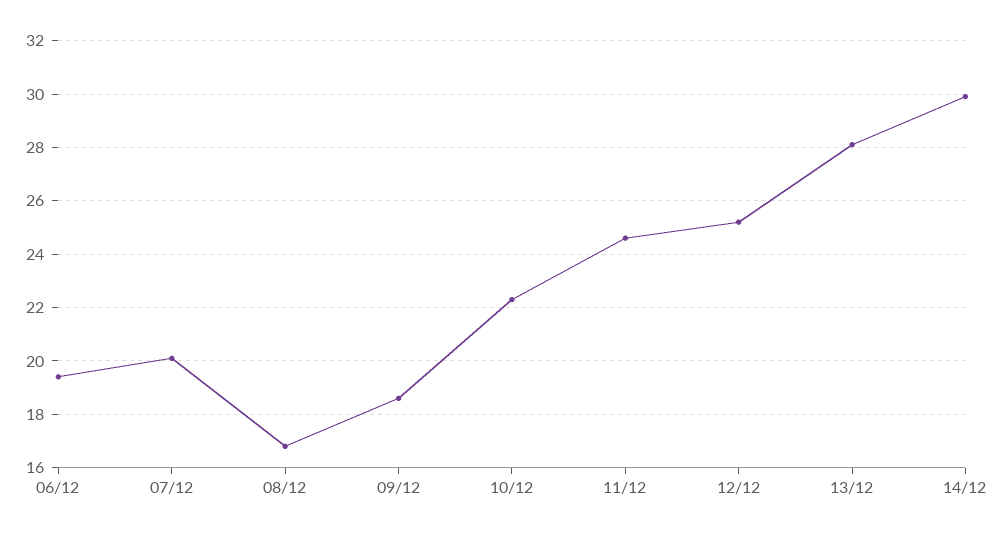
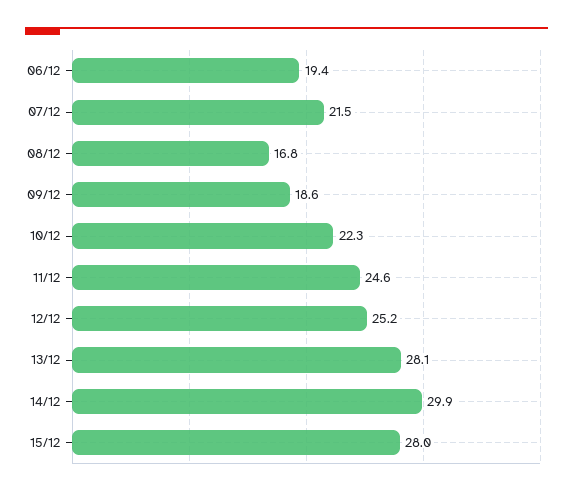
07/12: 20 -> 21.5
15/12: none -> 28

